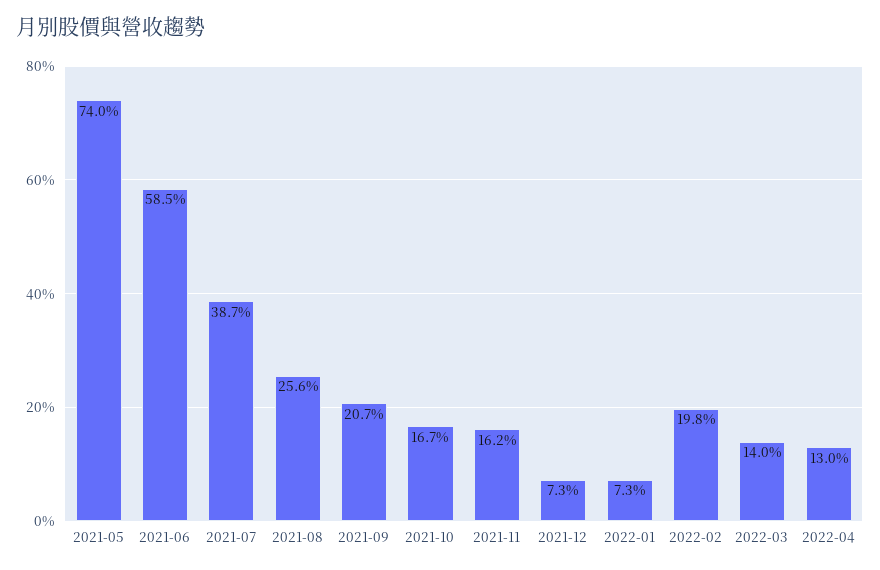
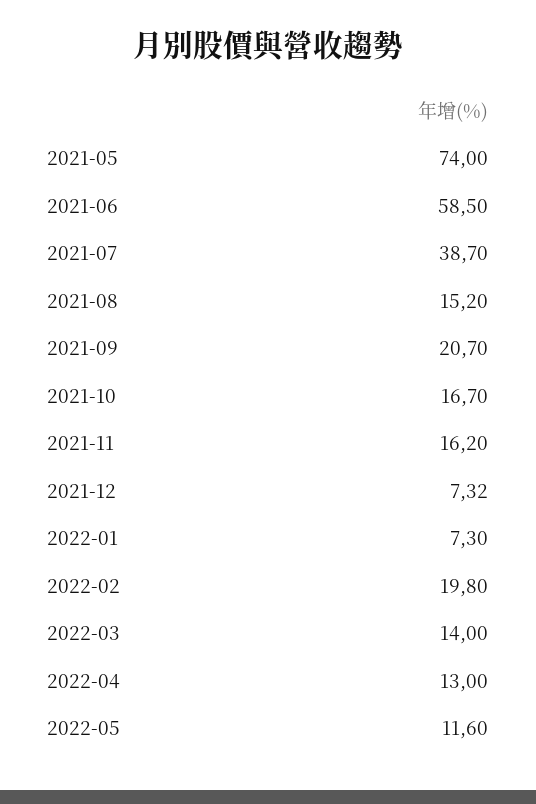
2021-08: 25.6 -> 15.2
2022-05: none -> 11.6

